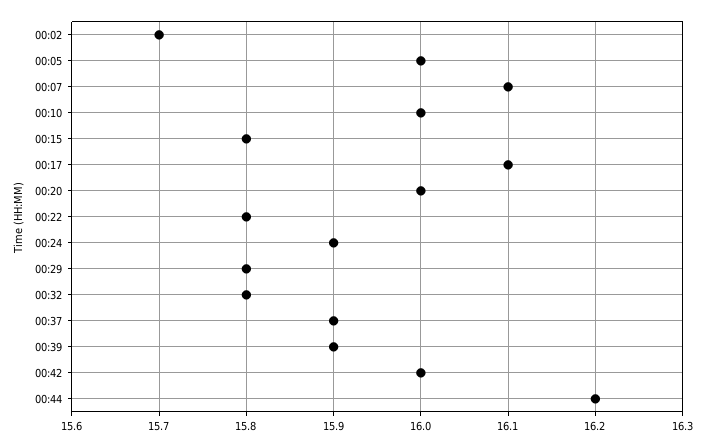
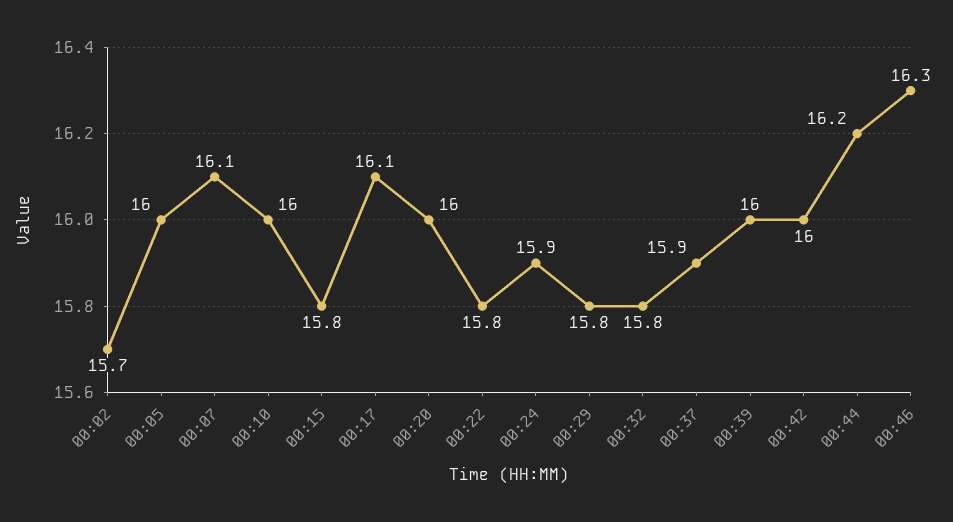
00:39: 15.9 -> 16
00:46: none -> 16.3

